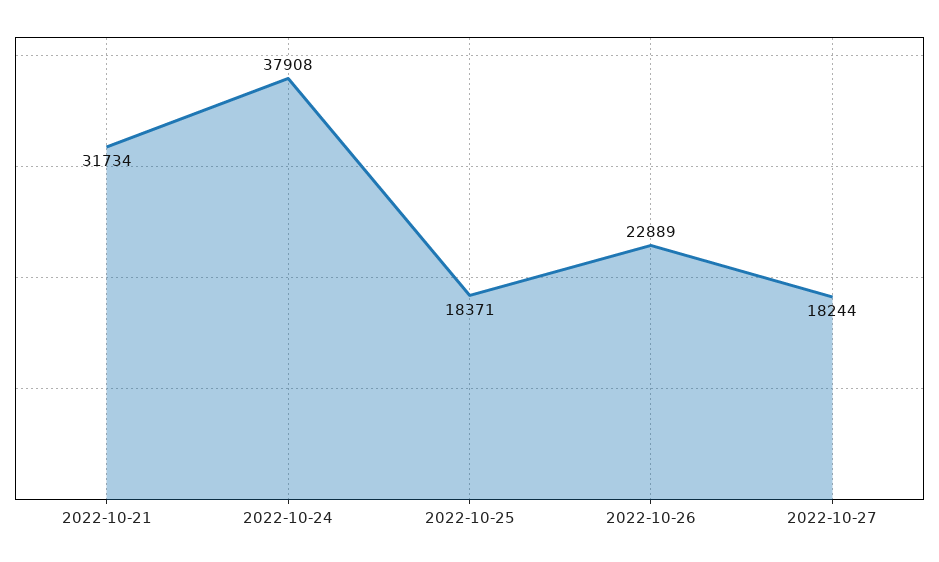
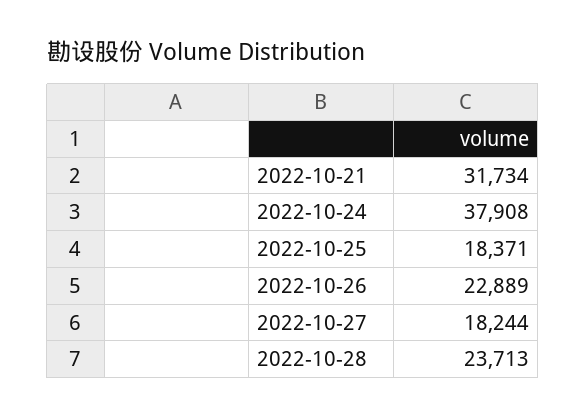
2022-10-28: none -> 23713

